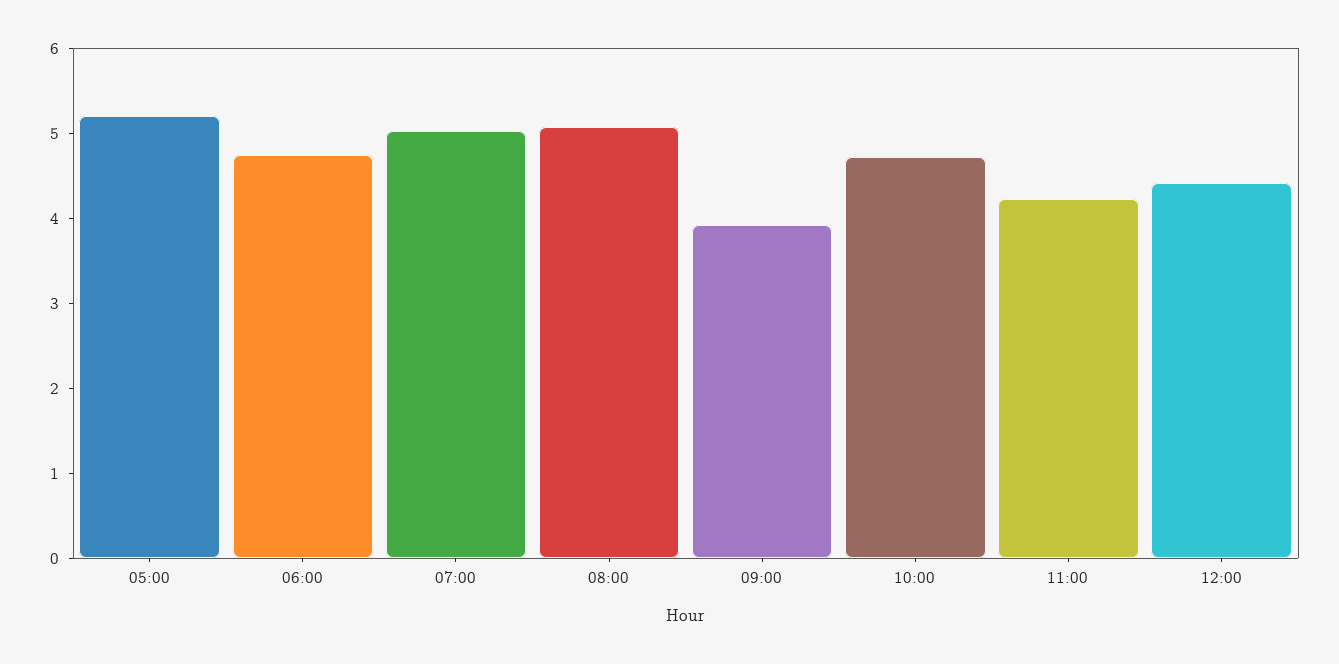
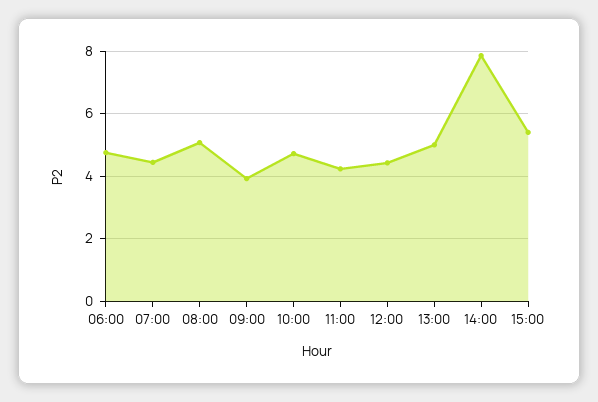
05:00: 5.2 -> none
07:00: 5 -> 4.4
13:00: none -> 5
14:00: none -> 7.8
15:00: none -> 5.4

